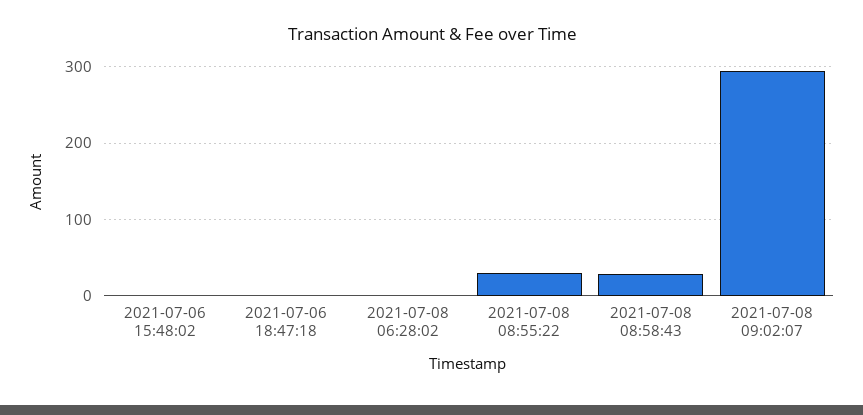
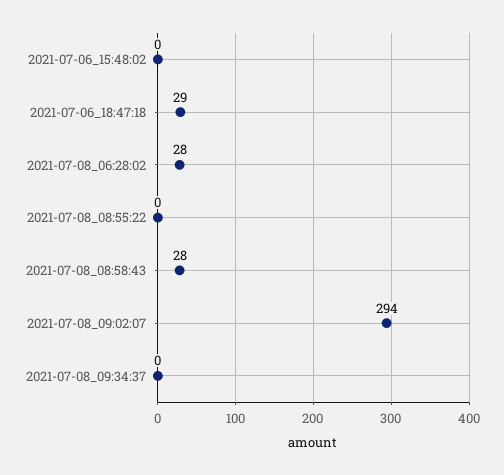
2021-07-06 18:47:18: 0 -> 29
2021-07-08 06:28:02: 0 -> 28
2021-07-08 08:55:22: 30 -> 0
2021-07-08_09:34:37: none -> 0

